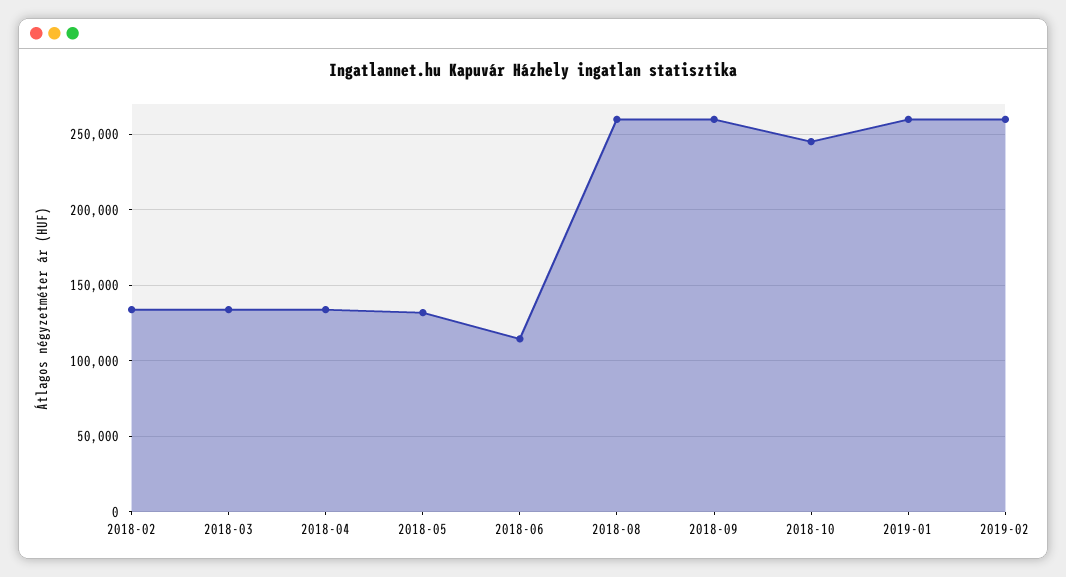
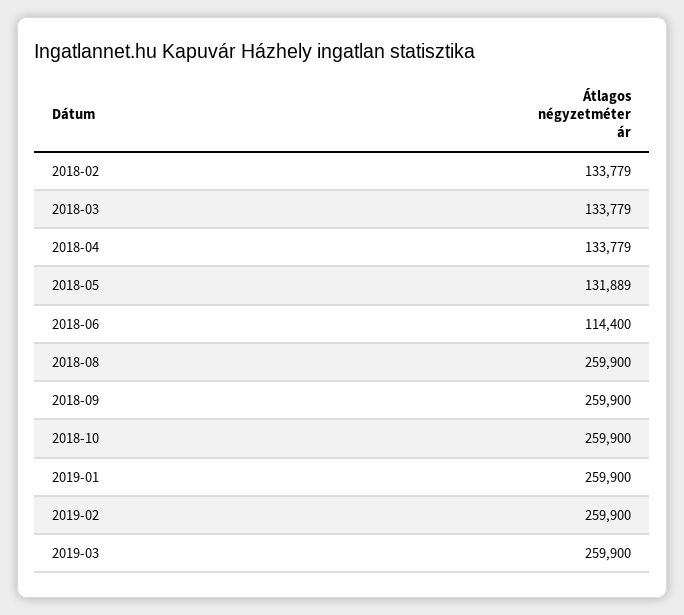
2018-10: 245000 -> 259900
2019-03: none -> 259900

